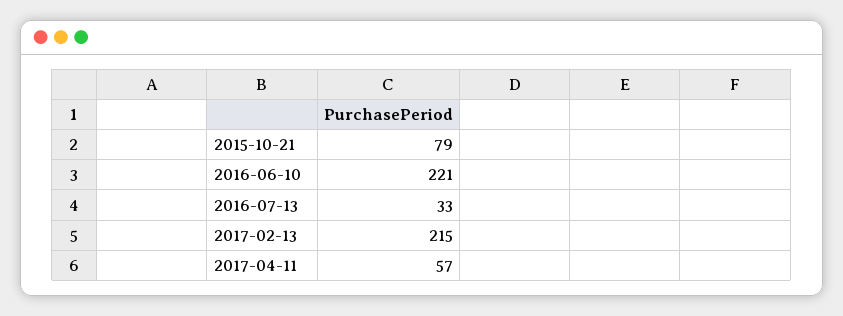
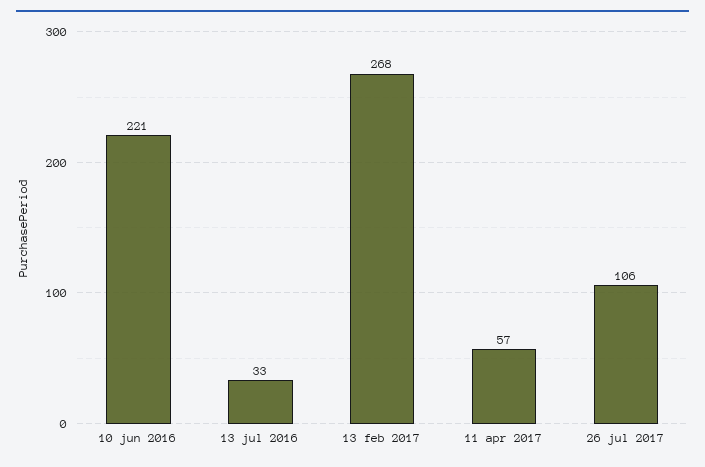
2015-10-21: 79 -> none
2017-02-13: 215 -> 268
26 jul 2017: none -> 106

